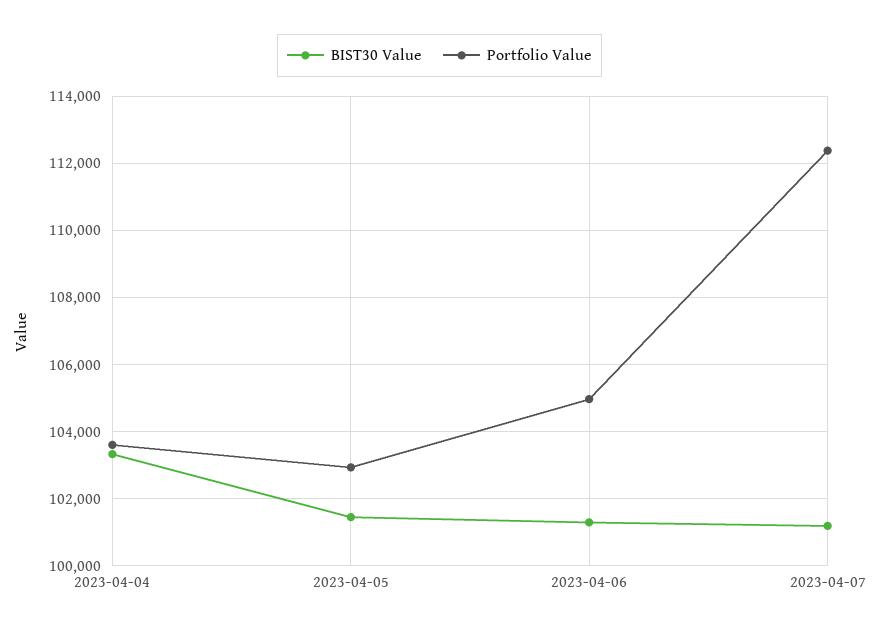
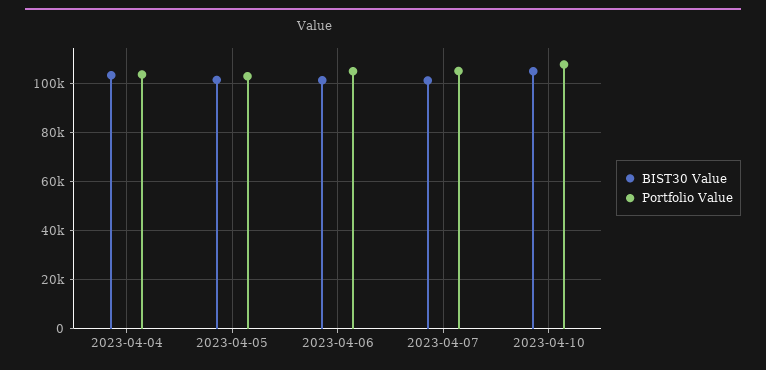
Portfolio Value, 2023-04-07: 112400 -> 105000
BIST30 Value, 2023-04-10: none -> 105000
Portfolio Value, 2023-04-10: none -> 107500

